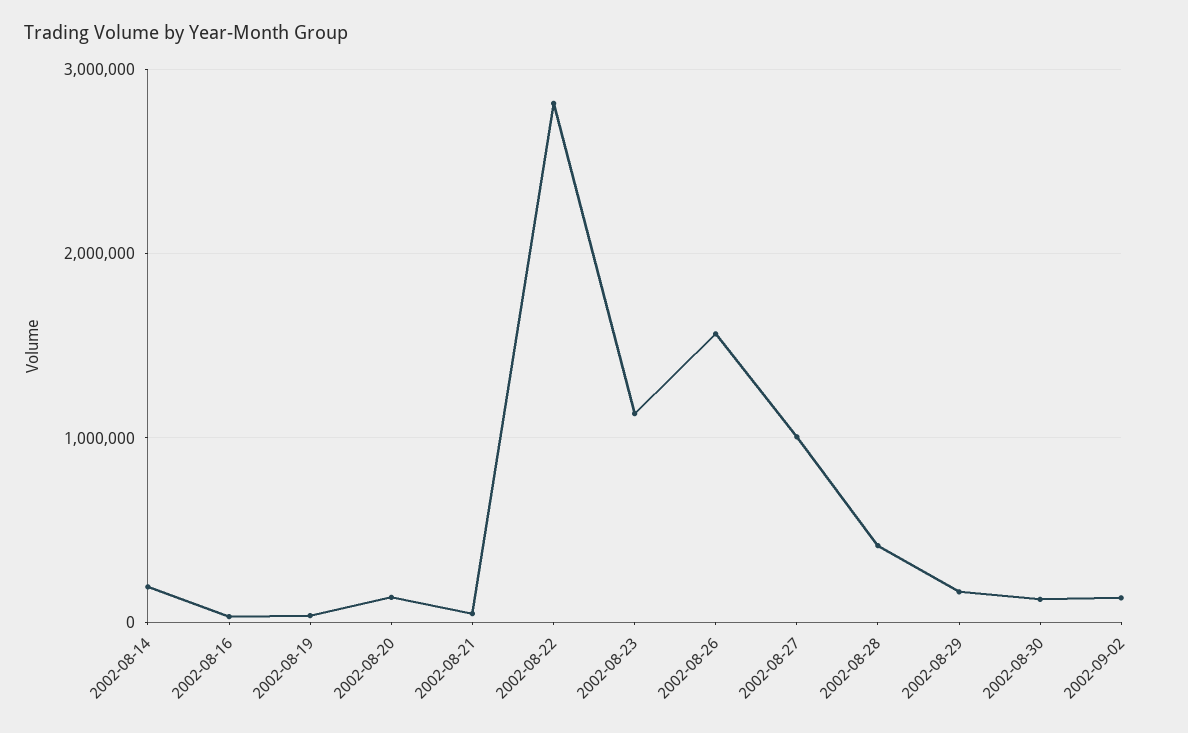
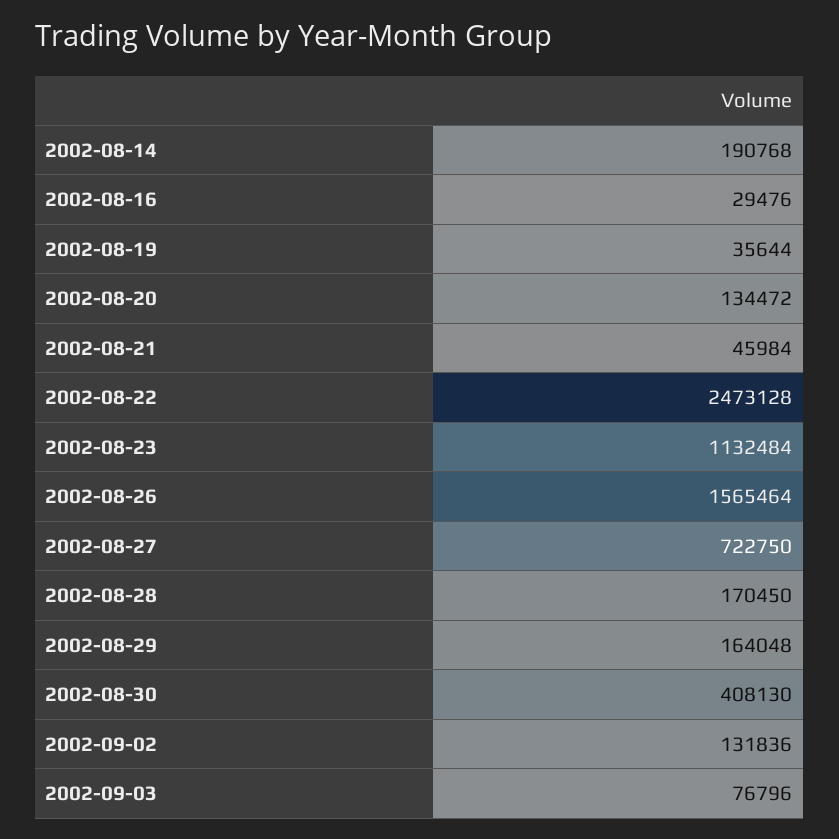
2002-08-22: 2800000 -> 2473128
2002-08-27: 1000000 -> 722750
2002-08-28: 400000 -> 170450
2002-08-30: 100000 -> 408130
2002-09-03: none -> 76796

